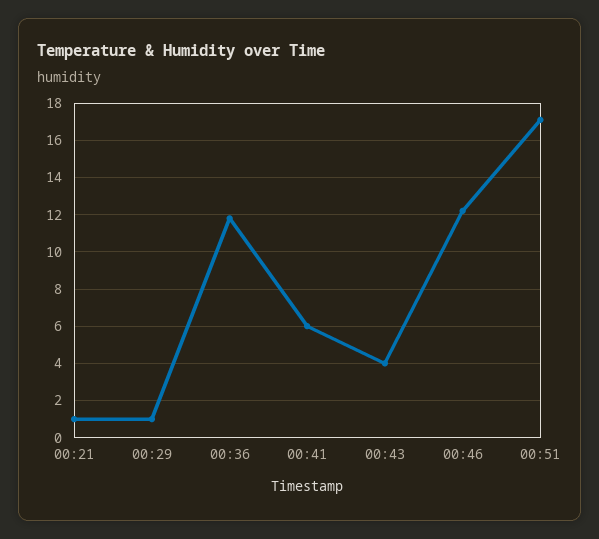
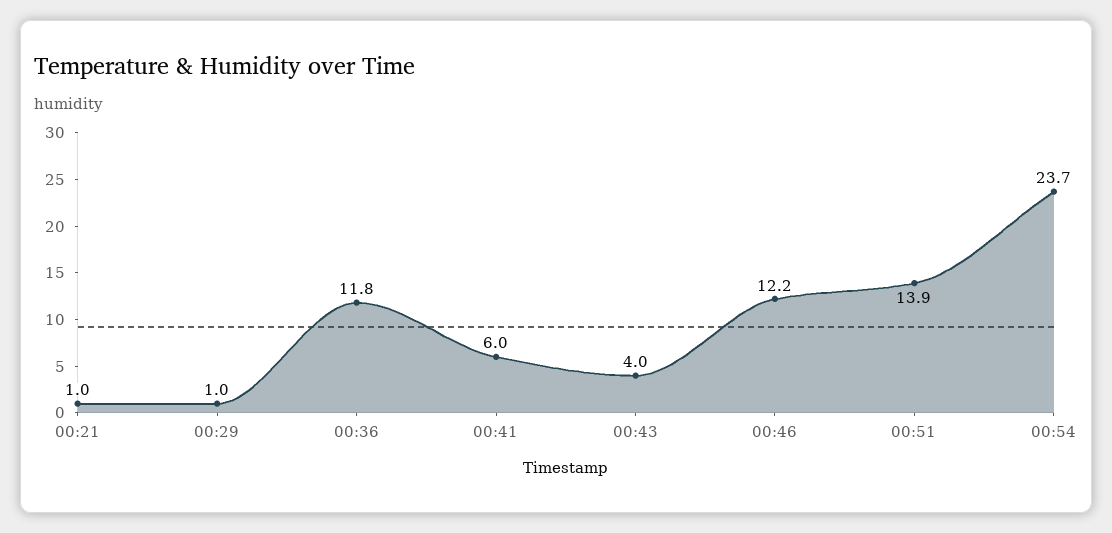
00:51: 17 -> 13.9
00:54: none -> 23.7

